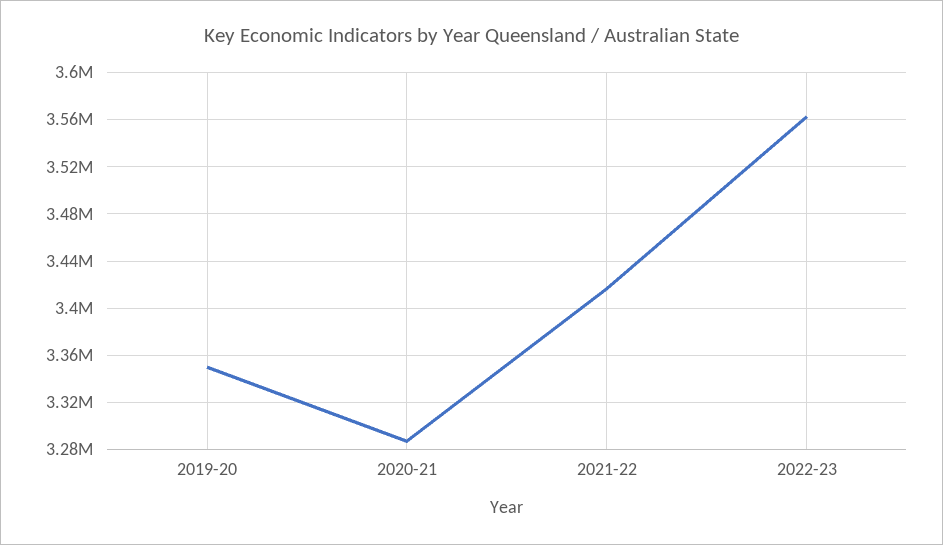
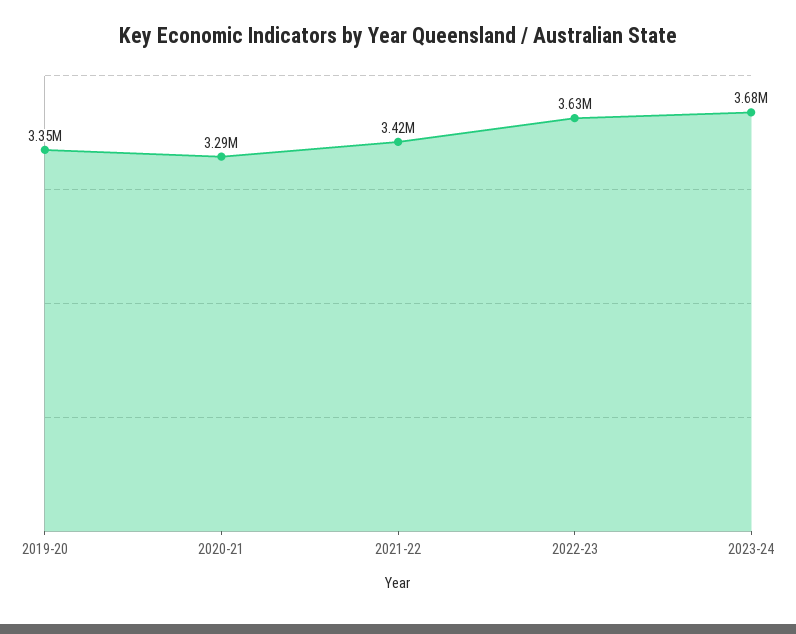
2022-23: 3560000 -> 3630000
2023-24: none -> 3680000

